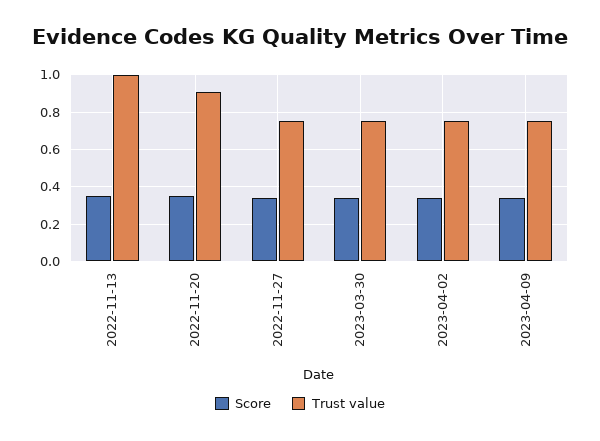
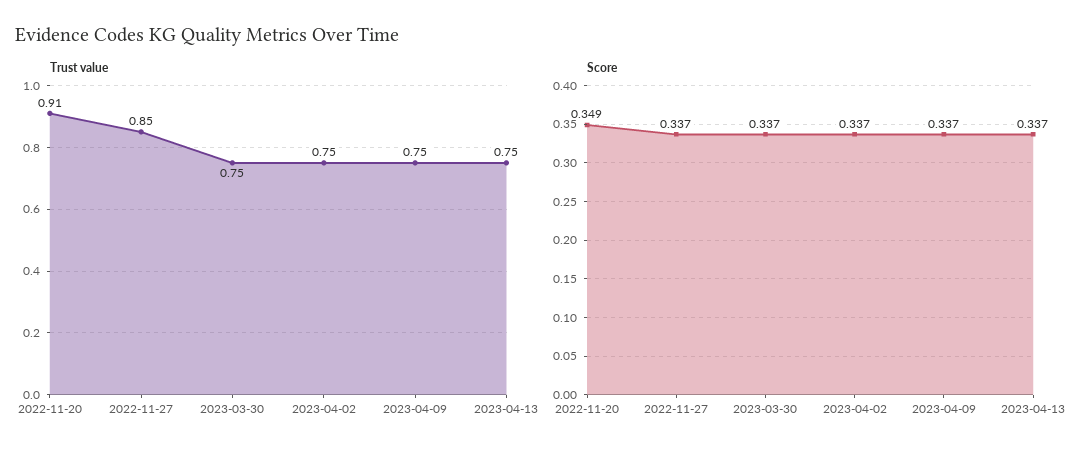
Score, 2022-11-13: 0.35 -> none
Trust value, 2022-11-13: 1 -> none
Trust value, 2022-11-27: 0.75 -> 0.85
Trust value, 2023-04-13: none -> 0.75
Score, 2023-04-13: none -> 0.337

